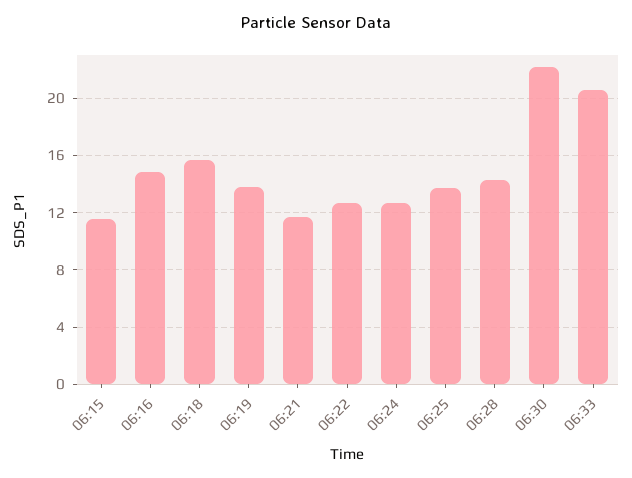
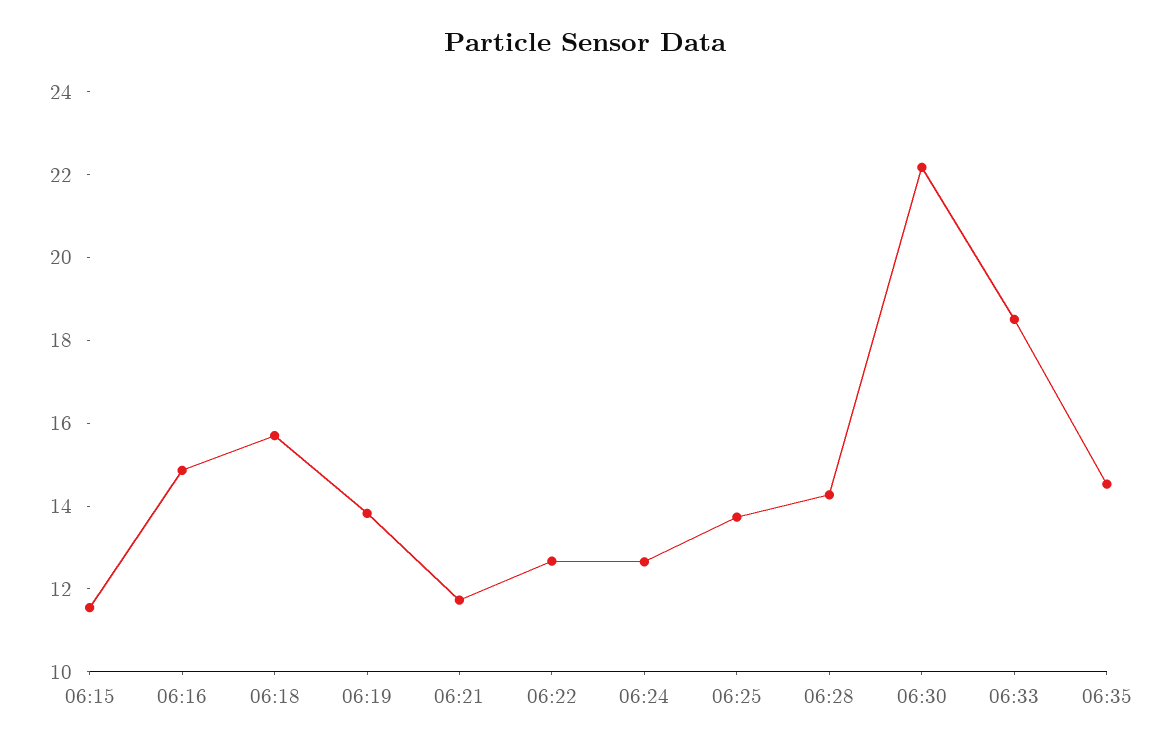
06:33: 20.5 -> 18.5
06:35: none -> 14.5

